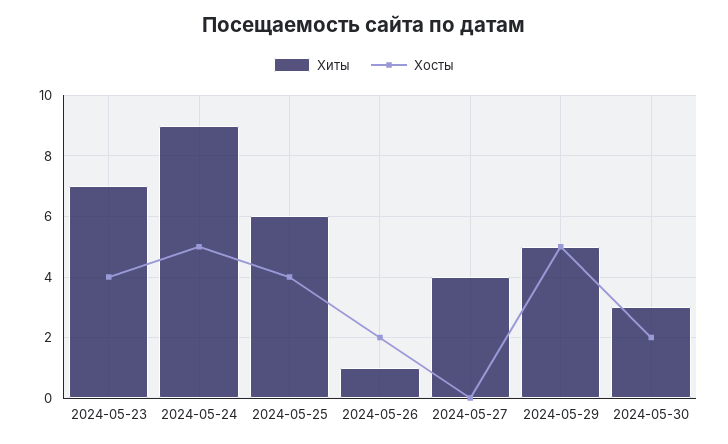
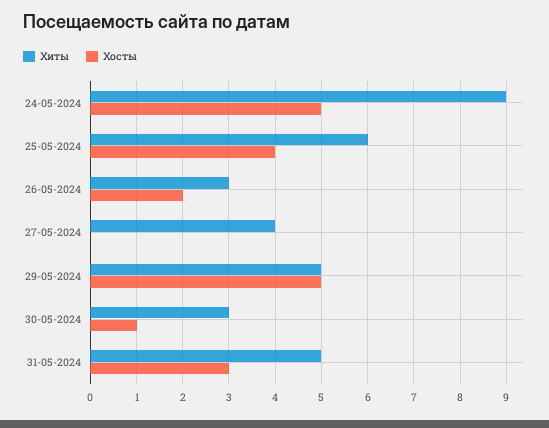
Хиты, 2024-05-23: 7 -> none
Хосты, 2024-05-23: 4 -> none
Хиты, 2024-05-26: 1 -> 3
Хосты, 2024-05-30: 2 -> 1
Хиты, 31-05-2024: none -> 5
Хосты, 31-05-2024: none -> 3

